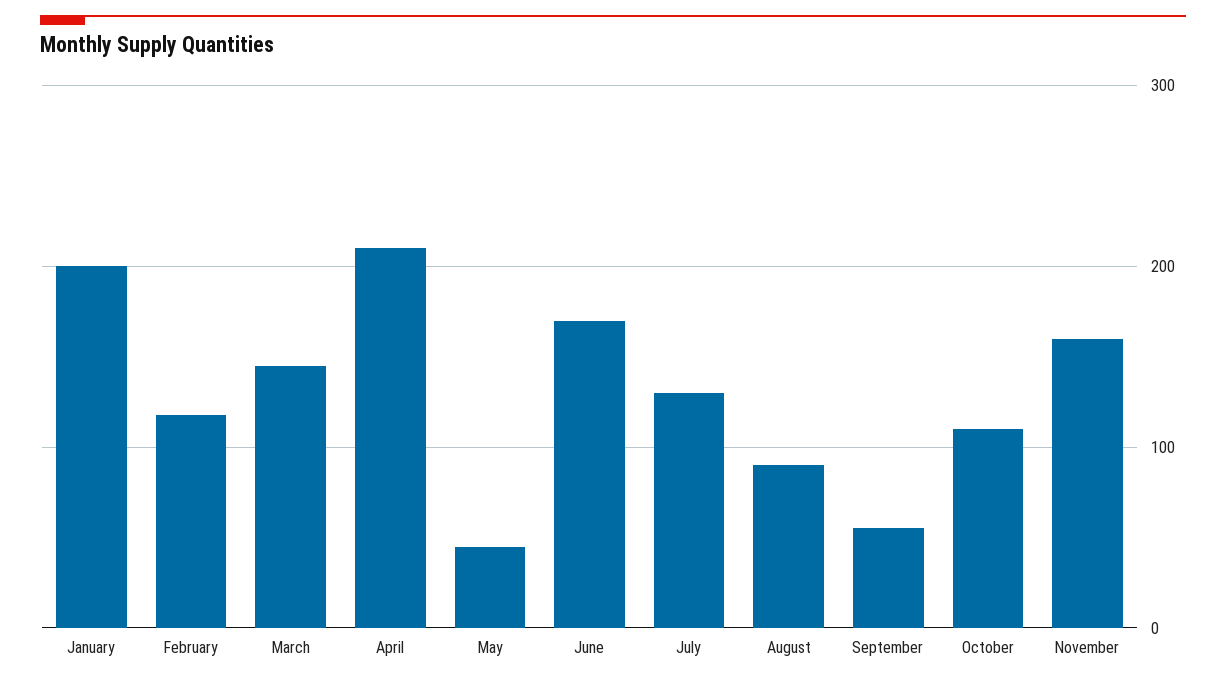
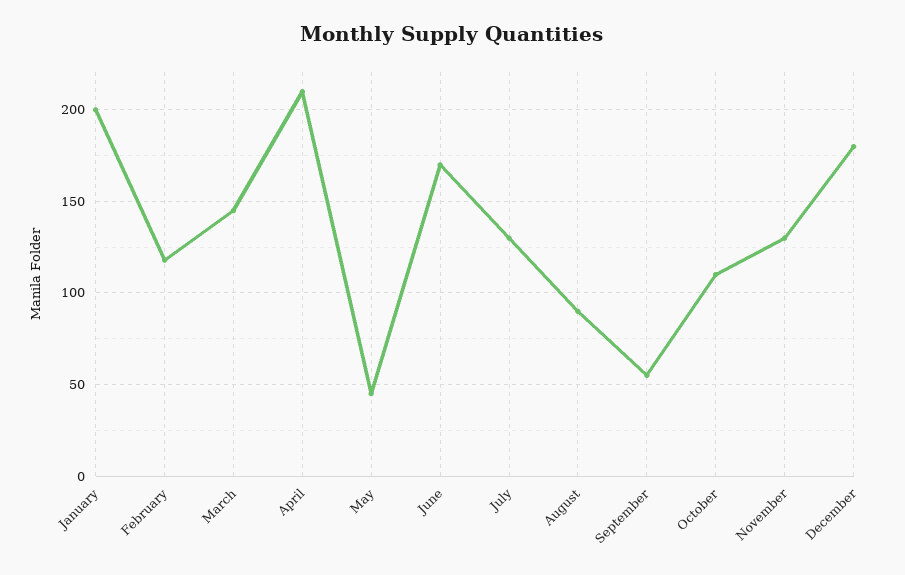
November: 160 -> 130
December: none -> 180

